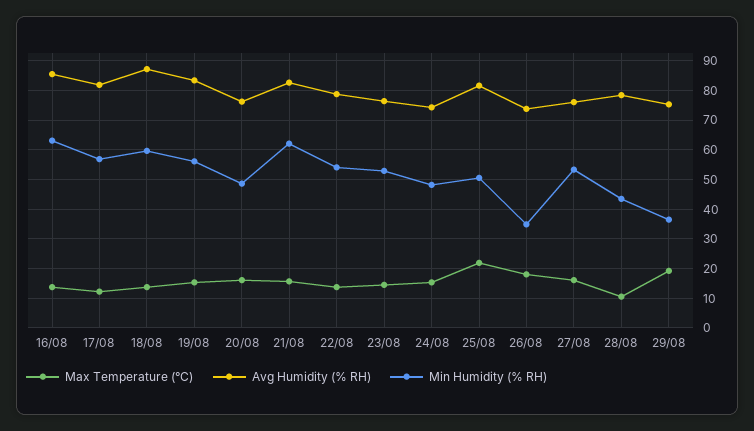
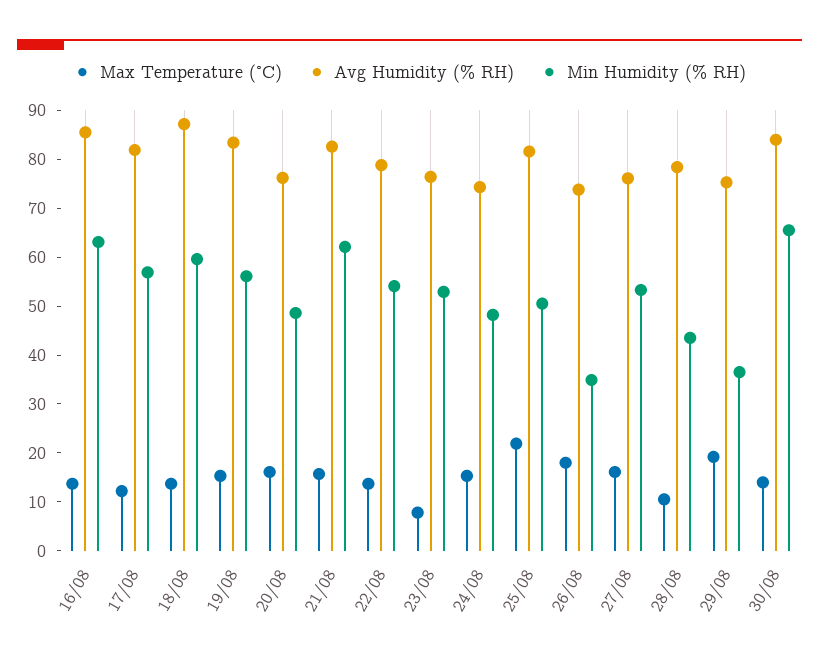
Max Temperature (°C), 23/08: 15 -> 8
Max Temperature (°C), 30/08: none -> 14
Avg Humidity (% RH), 30/08: none -> 84
Min Humidity (% RH), 30/08: none -> 66

